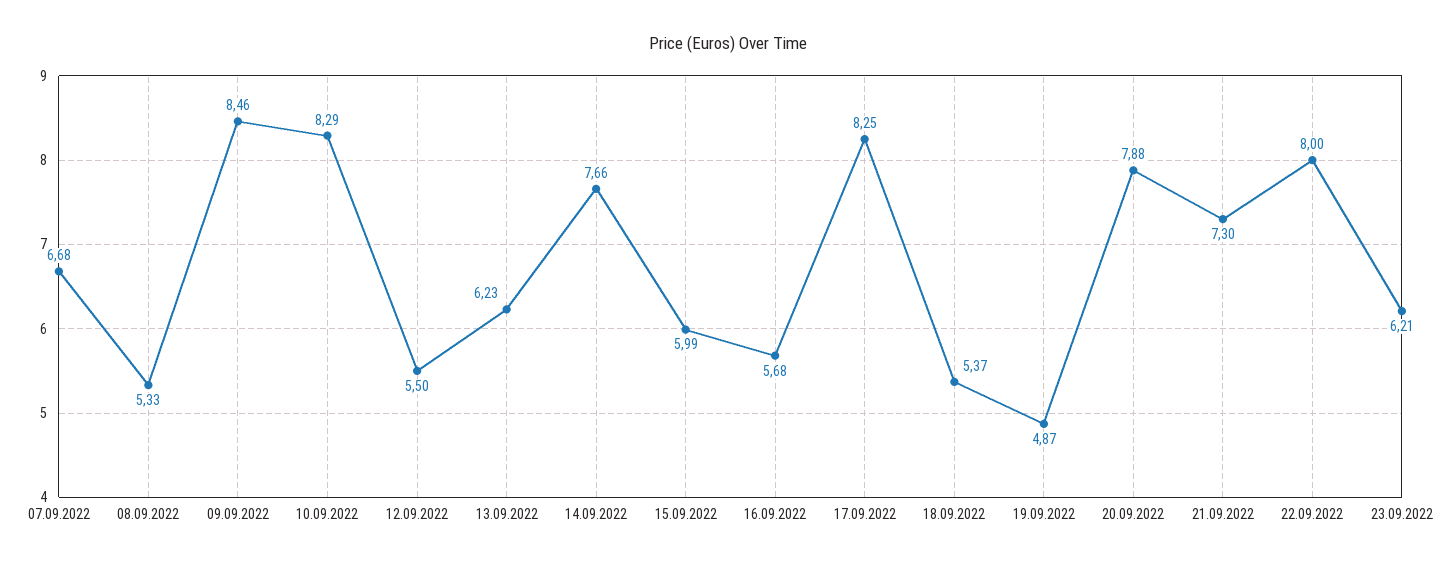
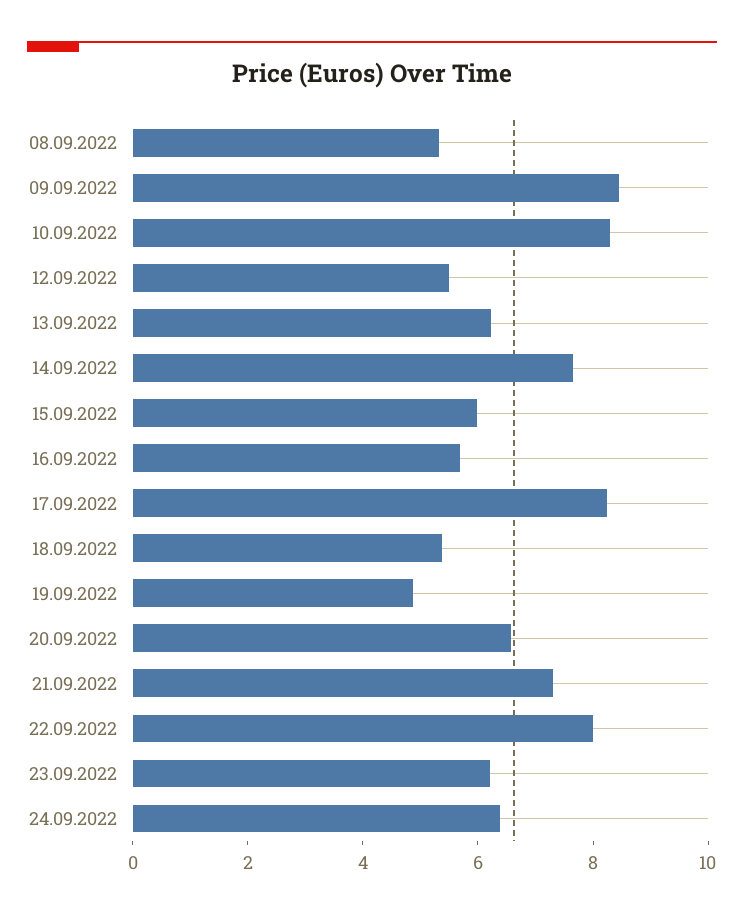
07.09.2022: 6.68 -> none
20.09.2022: 7.88 -> 6.5
24.09.2022: none -> 6.5

